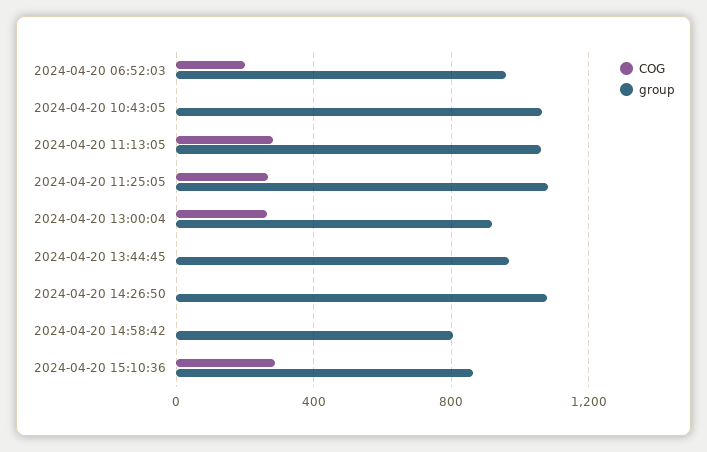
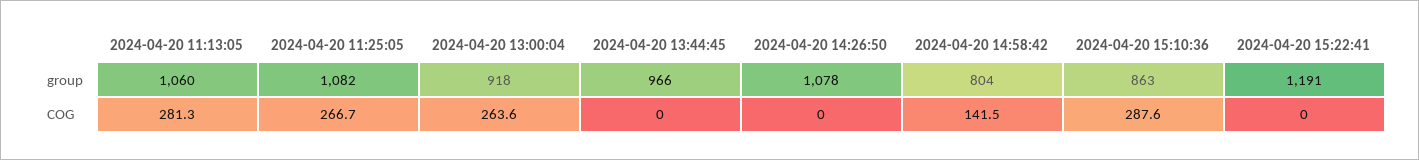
COG, 2024-04-20 06:52:03: 200 -> none
group, 2024-04-20 06:52:03: 950 -> none
COG, 2024-04-20 10:43:05: 0 -> none
group, 2024-04-20 10:43:05: 1050 -> none
COG, 2024-04-20 14:58:42: 0 -> 141.5
group, 2024-04-20 15:22:41: none -> 1191
COG, 2024-04-20 15:22:41: none -> 0

